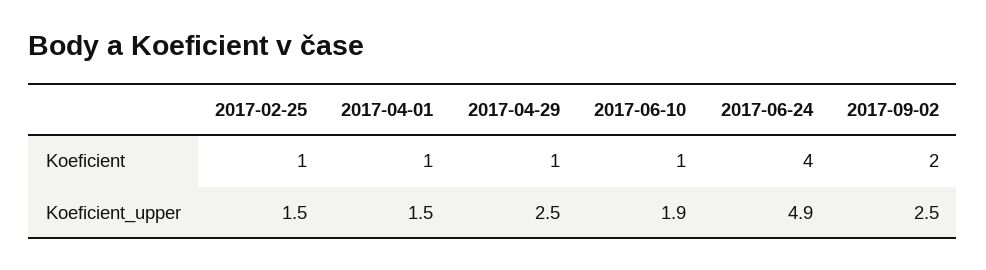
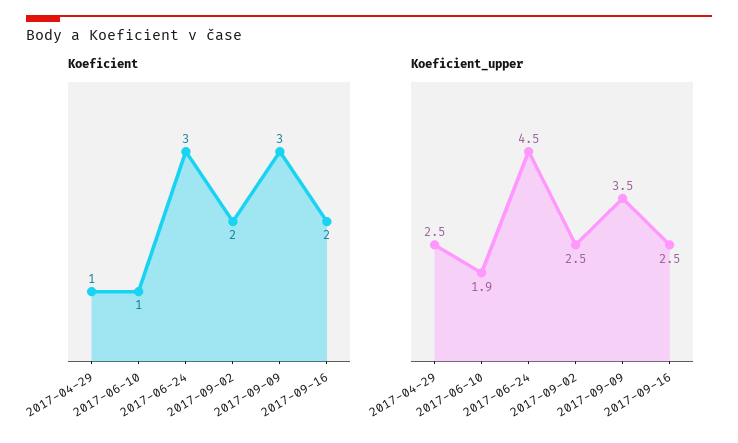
Koeficient, 2017-02-25: 1 -> none
Koeficient, 2017-04-01: 1 -> none
Koeficient, 2017-06-24: 4 -> 3
Koeficient_upper, 2017-02-25: 1.5 -> none
Koeficient_upper, 2017-04-01: 1.5 -> none
Koeficient_upper, 2017-06-24: 4.9 -> 4.5
Koeficient, 2017-09-09: none -> 3
Koeficient, 2017-09-16: none -> 2
Koeficient_upper, 2017-09-09: none -> 3.5
Koeficient_upper, 2017-09-16: none -> 2.5

